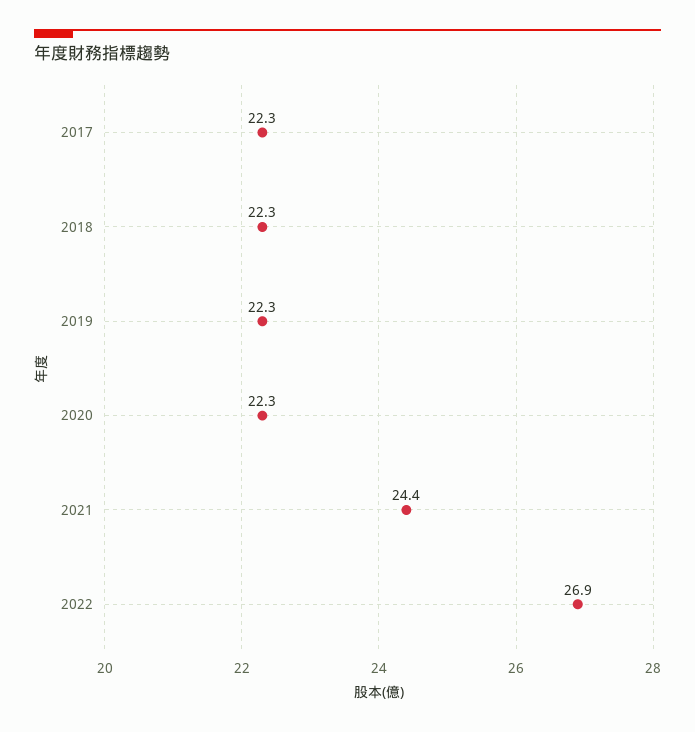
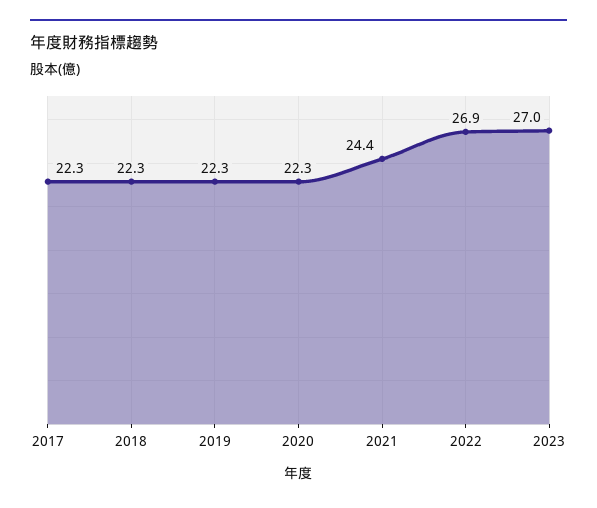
2023: none -> 27

